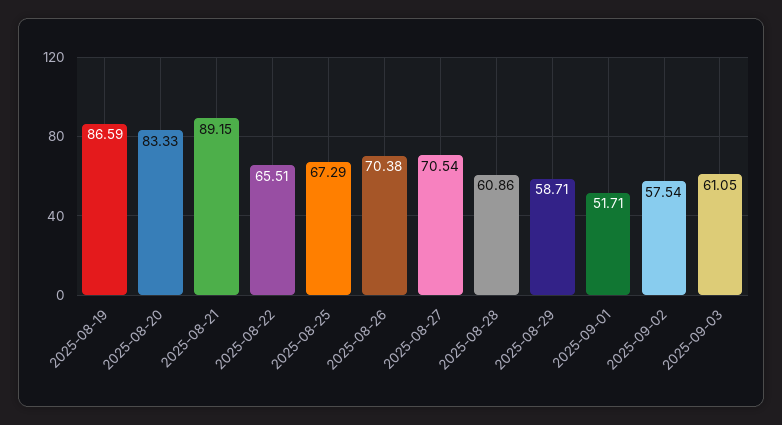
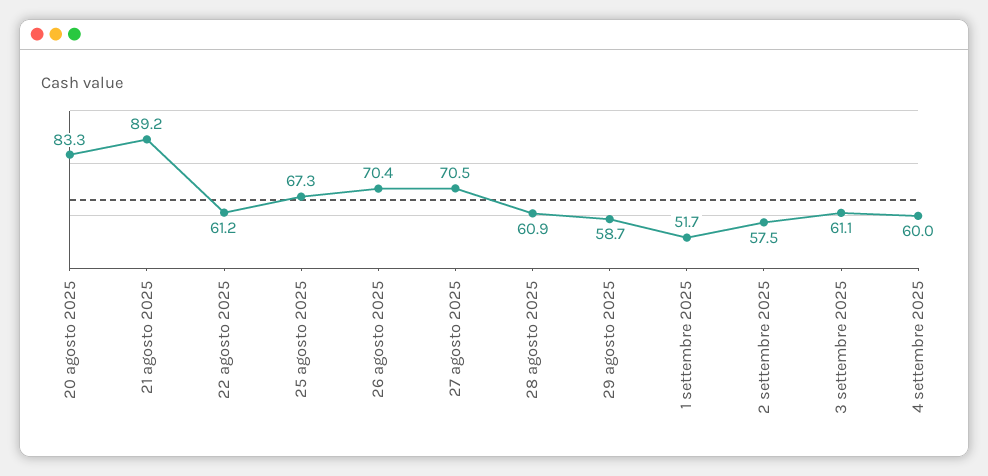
2025-08-19: 86.59 -> none
2025-08-22: 65.51 -> 61.2
4 settembre 2025: none -> 60

